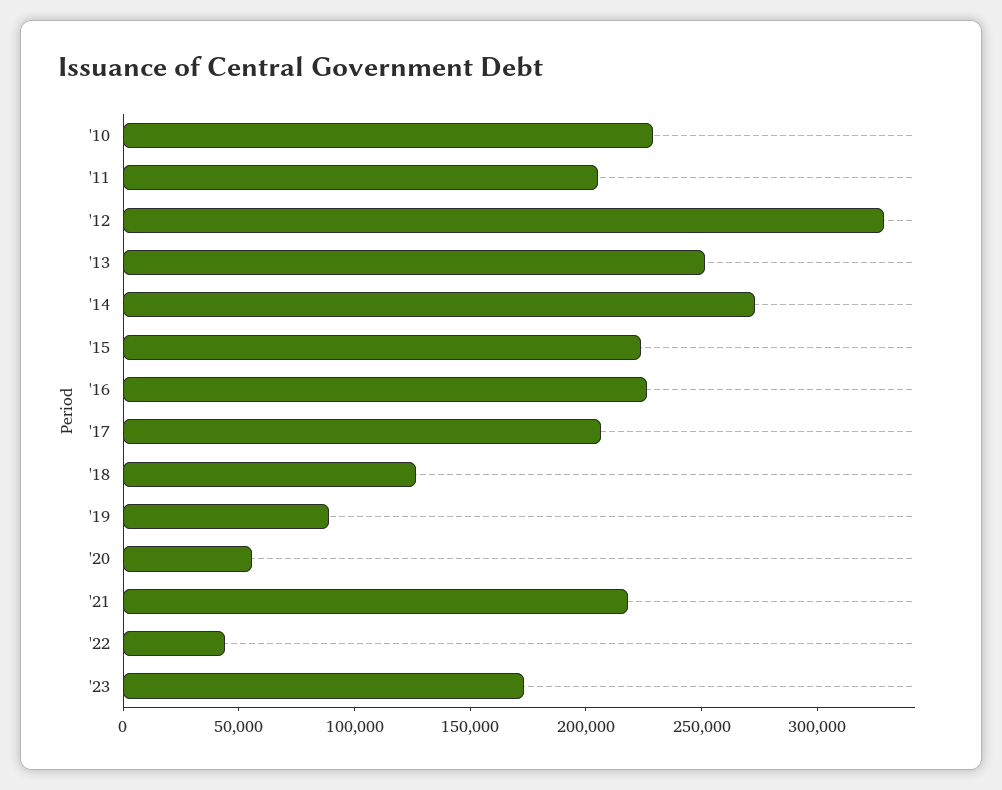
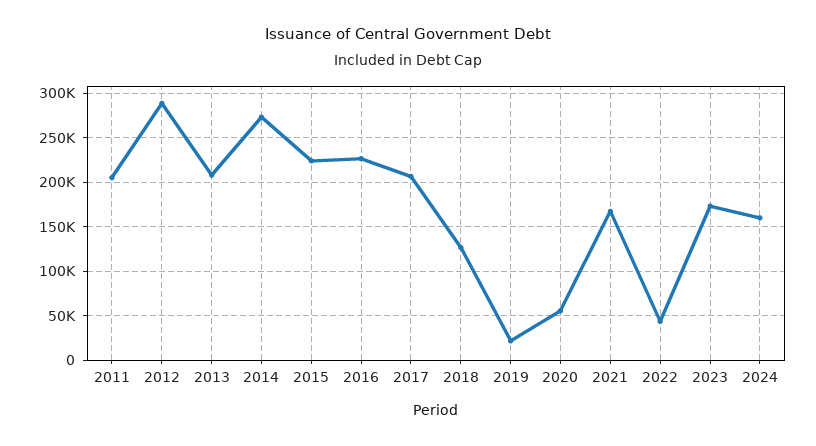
'10: 230000 -> none
'12: 330000 -> 290000
'13: 250000 -> 210000
'19: 90000 -> 20000
'21: 220000 -> 170000
2024: none -> 160000

